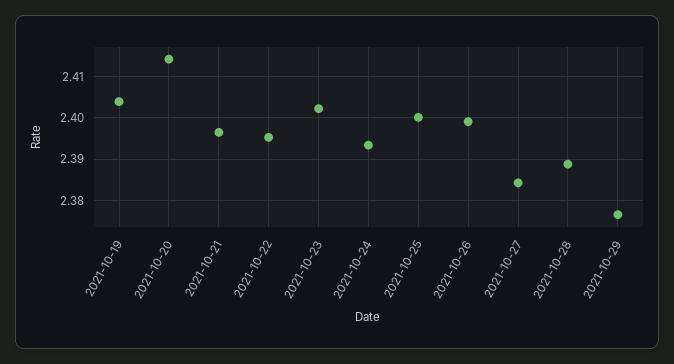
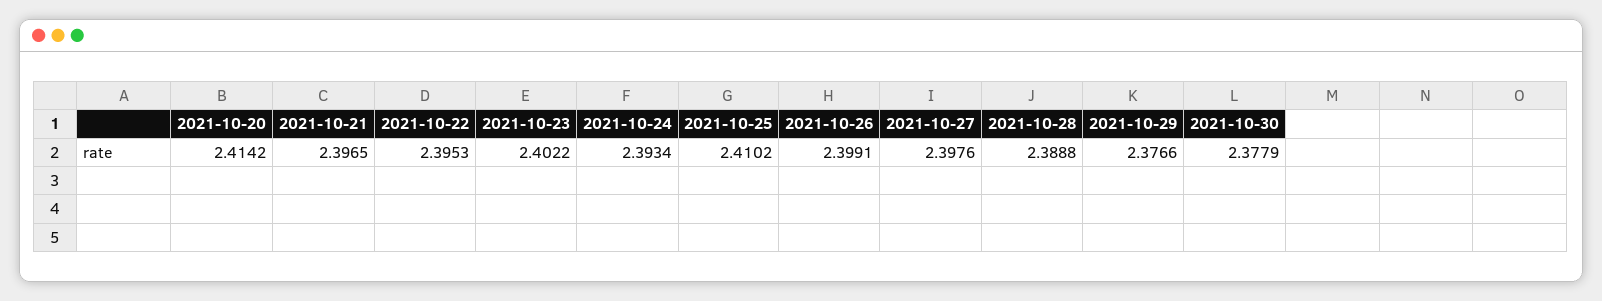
2021-10-19: 2.404 -> none
2021-10-25: 2.4 -> 2.4102
2021-10-27: 2.384 -> 2.3976
2021-10-30: none -> 2.3779

